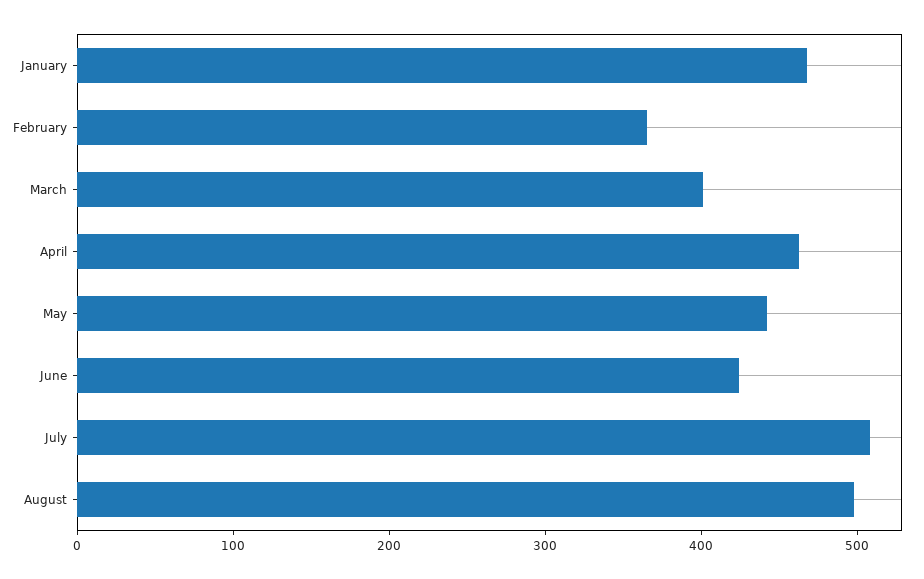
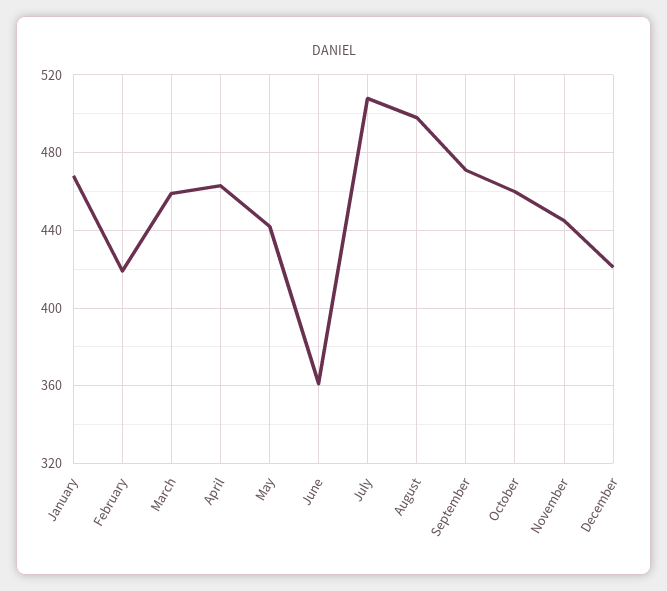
February: 360 -> 420
March: 400 -> 460
June: 420 -> 360
September: none -> 470
October: none -> 460
November: none -> 445
December: none -> 420

